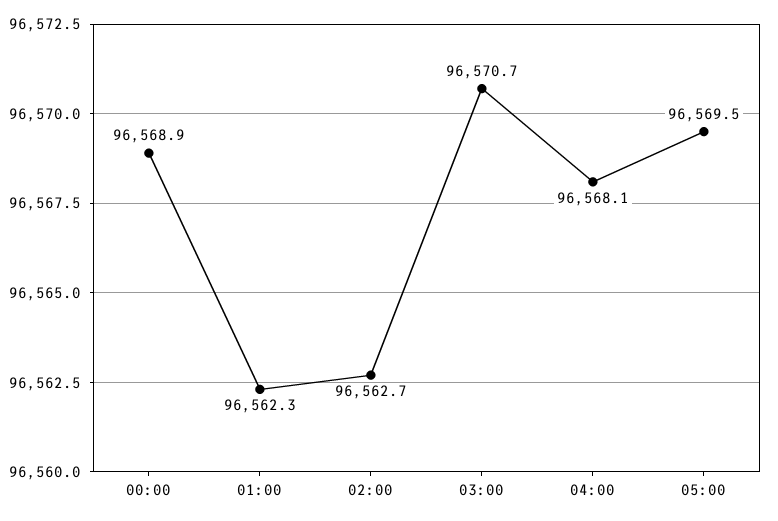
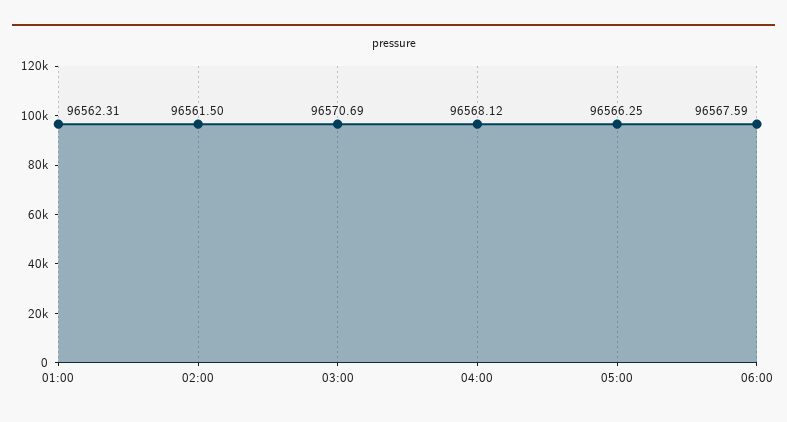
00:00: 96568.9 -> none
02:00: 96562.7 -> 96561.5
05:00: 96569.5 -> 96566.25
06:00: none -> 96567.59

